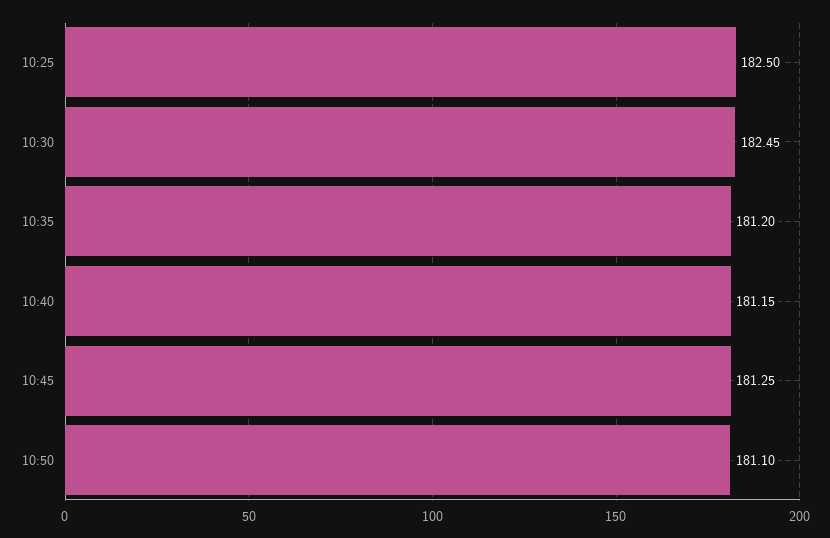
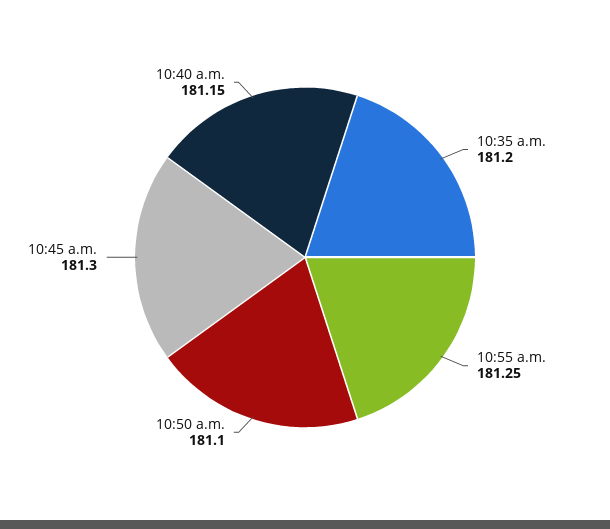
10:25: 182.5 -> none
10:30: 182.45 -> none
10:45: 181.25 -> 181.3
10:55 a.m.: none -> 181.25

